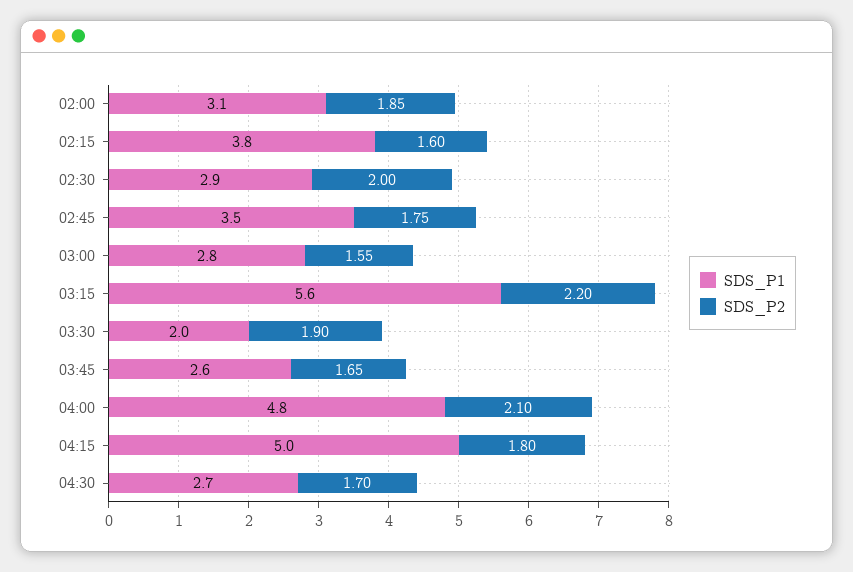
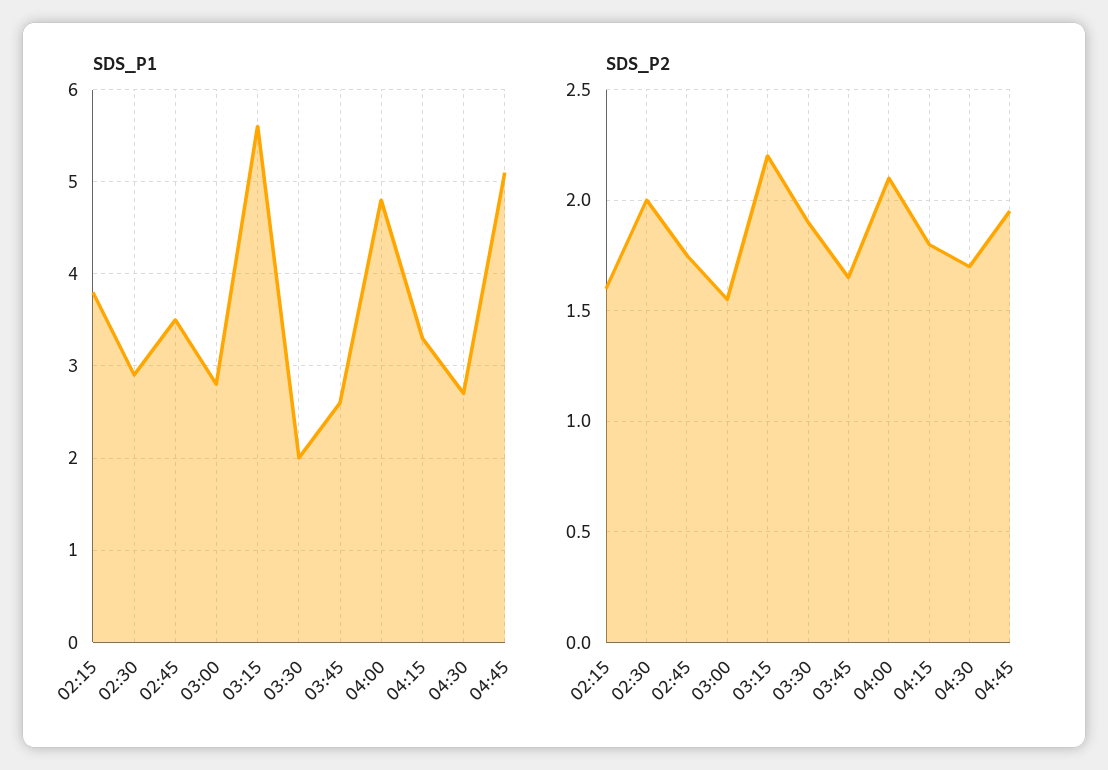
SDS_P1, 02:00: 3.1 -> none
SDS_P2, 02:00: 1.85 -> none
SDS_P1, 04:15: 5 -> 3.3
SDS_P1, 04:45: none -> 5.1
SDS_P2, 04:45: none -> 1.95

